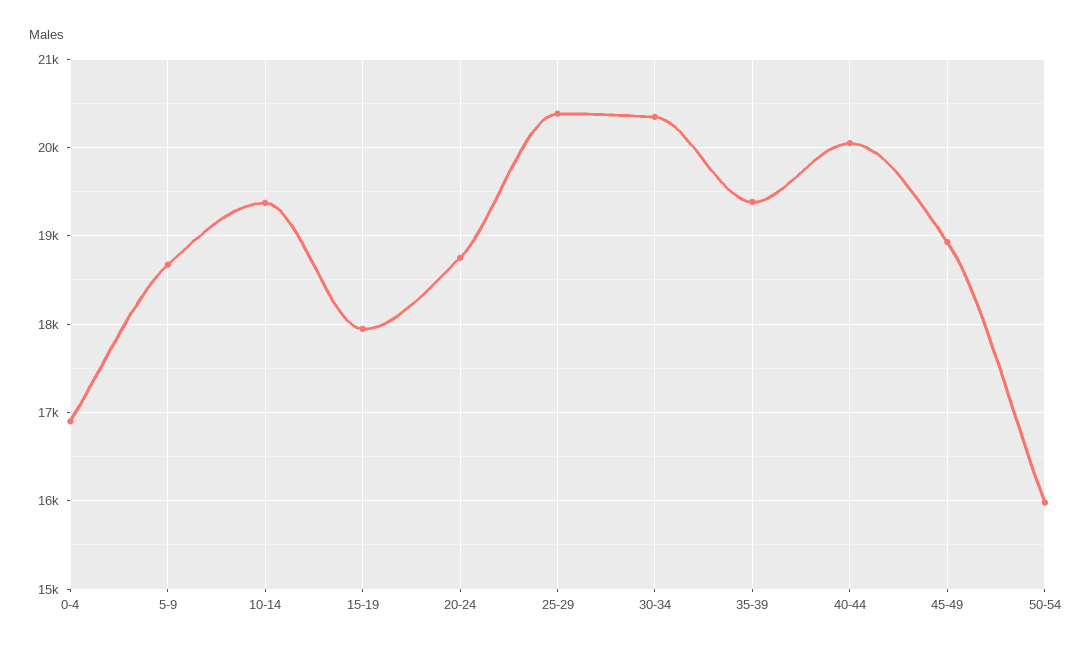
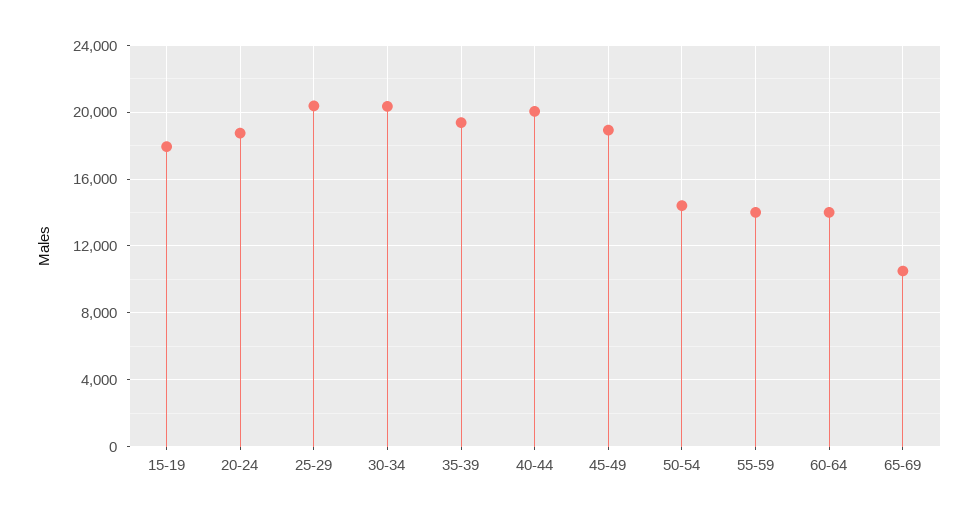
0-4: 16900 -> none
5-9: 18700 -> none
10-14: 19400 -> none
50-54: 16000 -> 14500
55-59: none -> 14000
60-64: none -> 14000
65-69: none -> 10500

